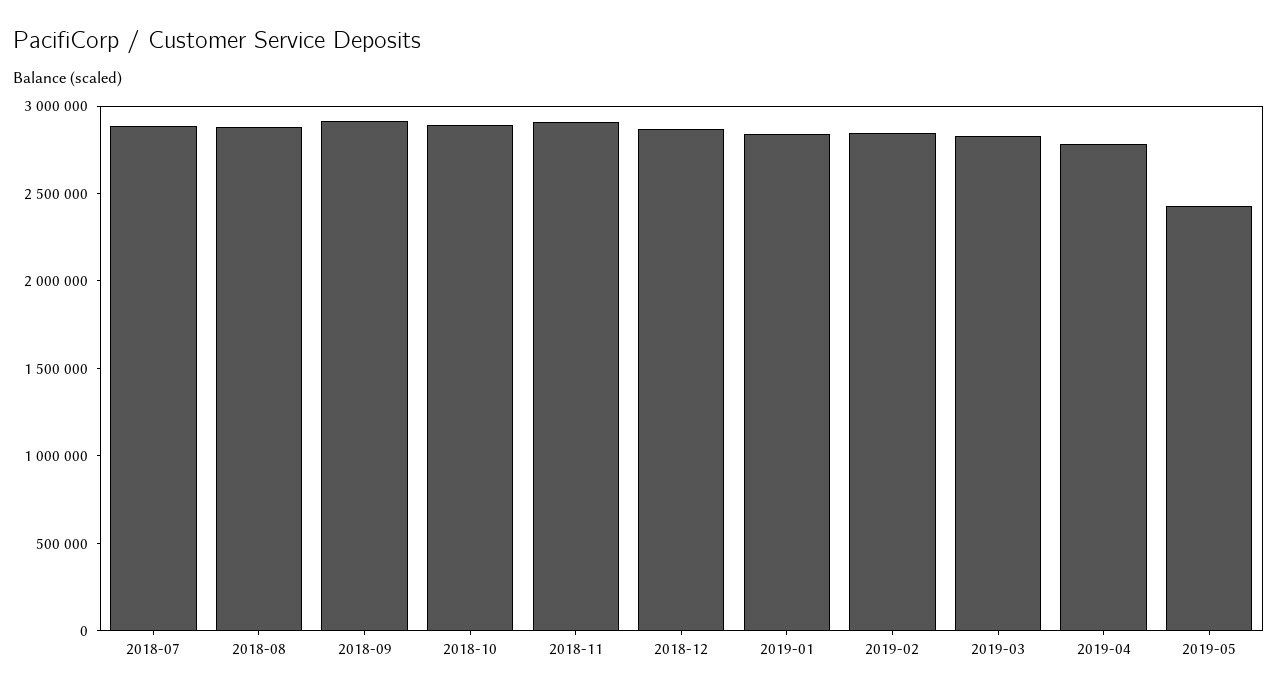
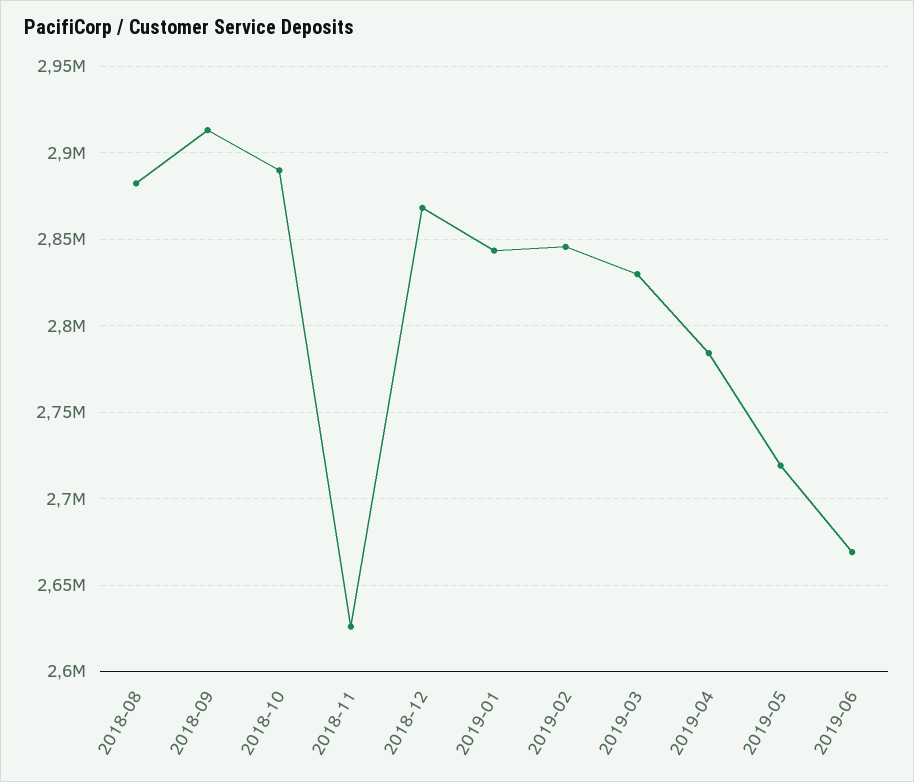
2018-07: 2900000 -> none
2018-11: 2900000 -> 2625000
2019-05: 2400000 -> 2720000
2019-06: none -> 2670000

